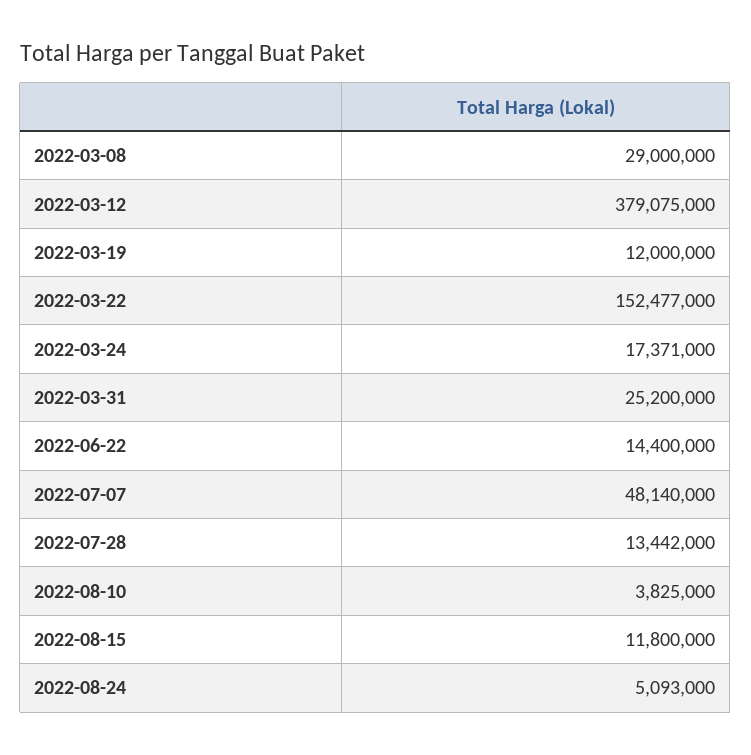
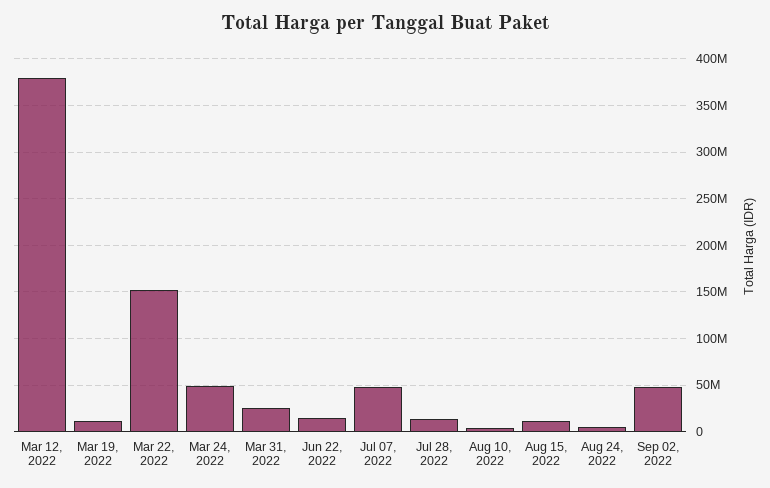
2022-03-08: 29000000 -> none
2022-03-24: 17371000 -> 50000000
Sep 02, 2022: none -> 50000000

